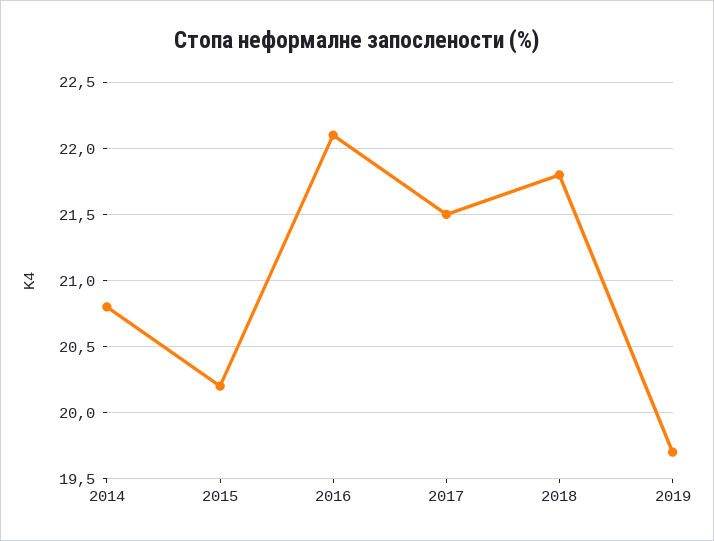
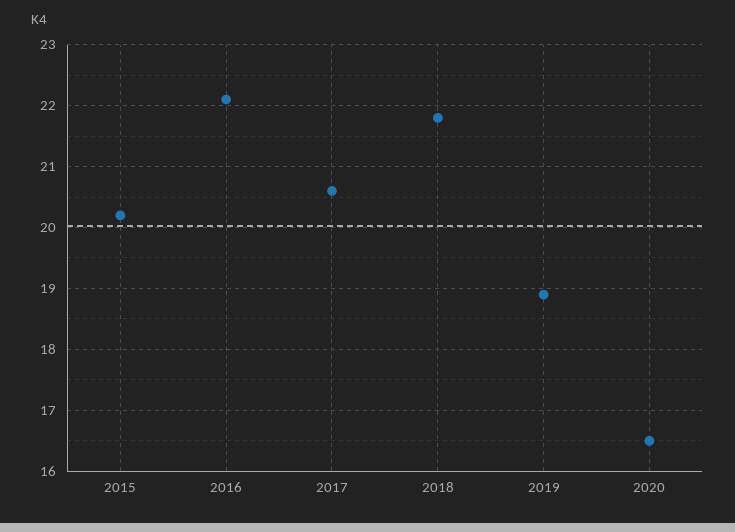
2014: 20.8 -> none
2017: 21.5 -> 20.6
2019: 19.7 -> 18.9
2020: none -> 16.5

